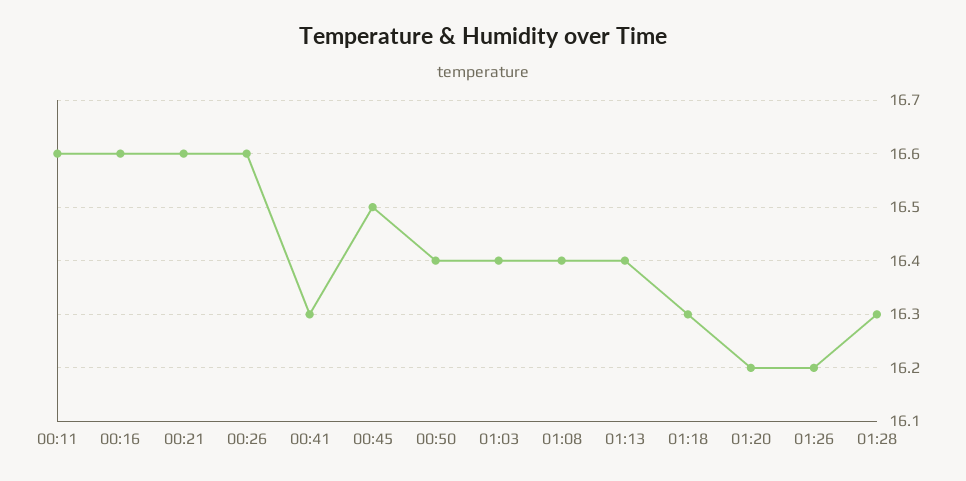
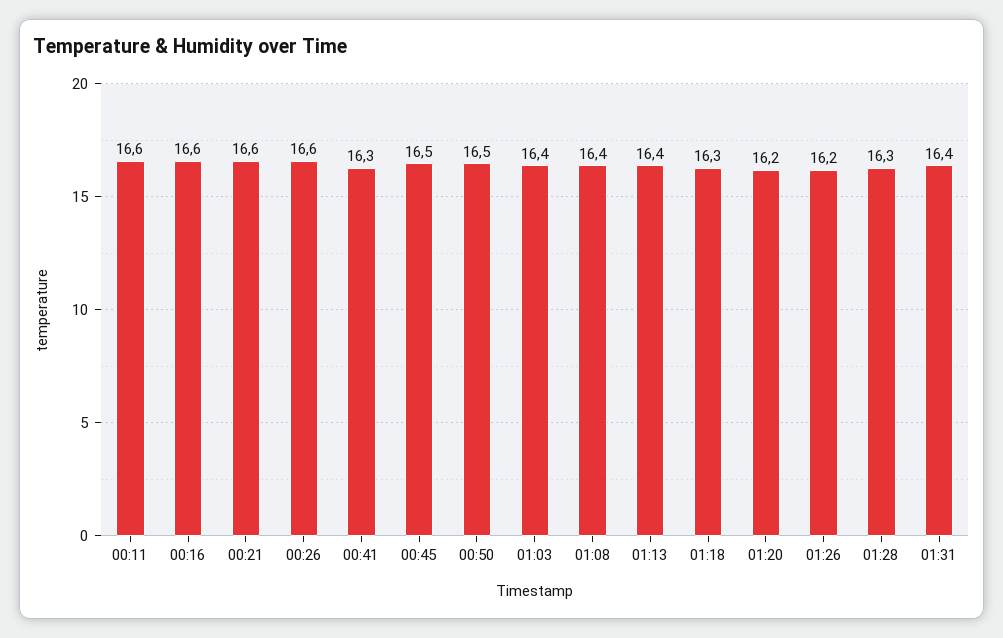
00:50: 16.4 -> 16.5
01:31: none -> 16.4

